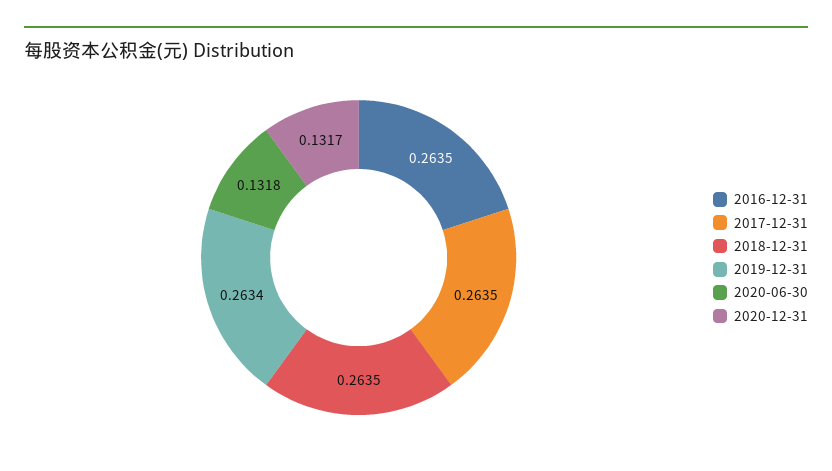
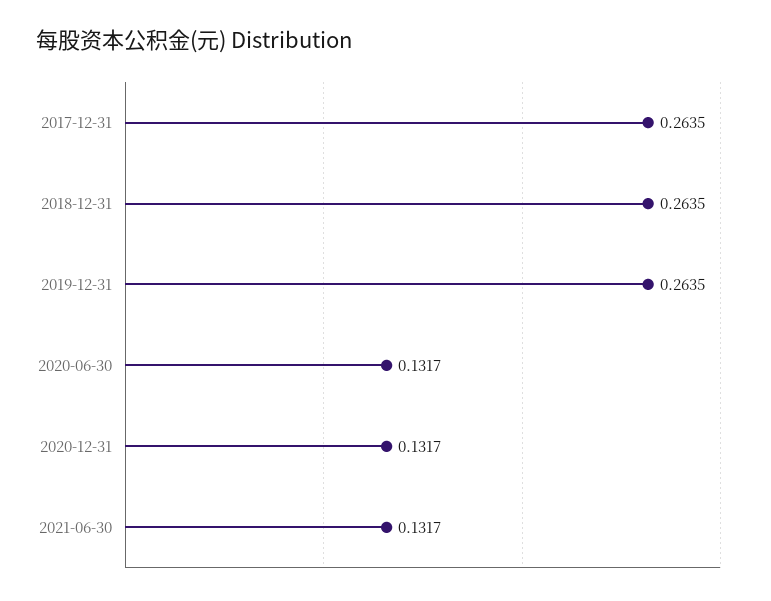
2016-12-31: 0.2635 -> none
2019-12-31: 0.2634 -> 0.2635
2020-06-30: 0.1318 -> 0.1317
2021-06-30: none -> 0.1317

